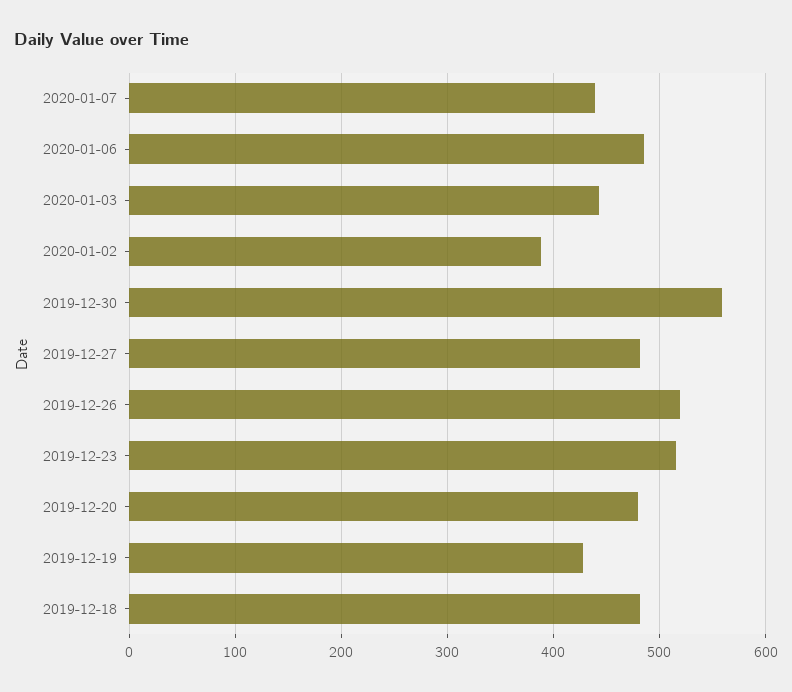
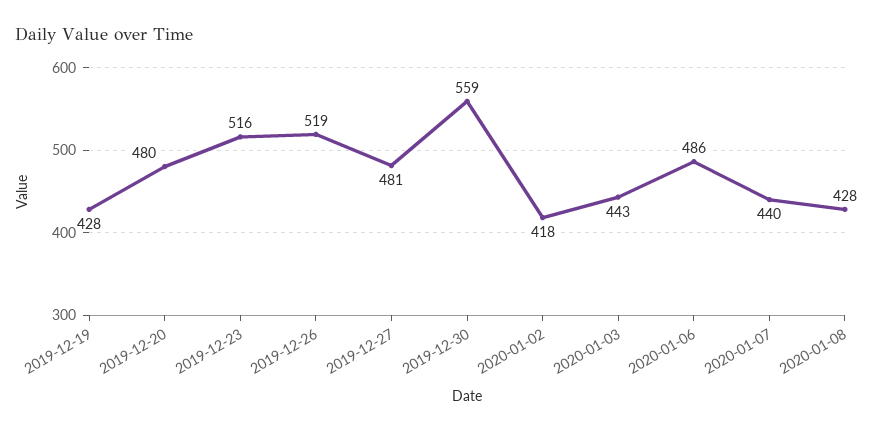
2020-01-02: 390 -> 418
2019-12-18: 480 -> none
2020-01-08: none -> 428

